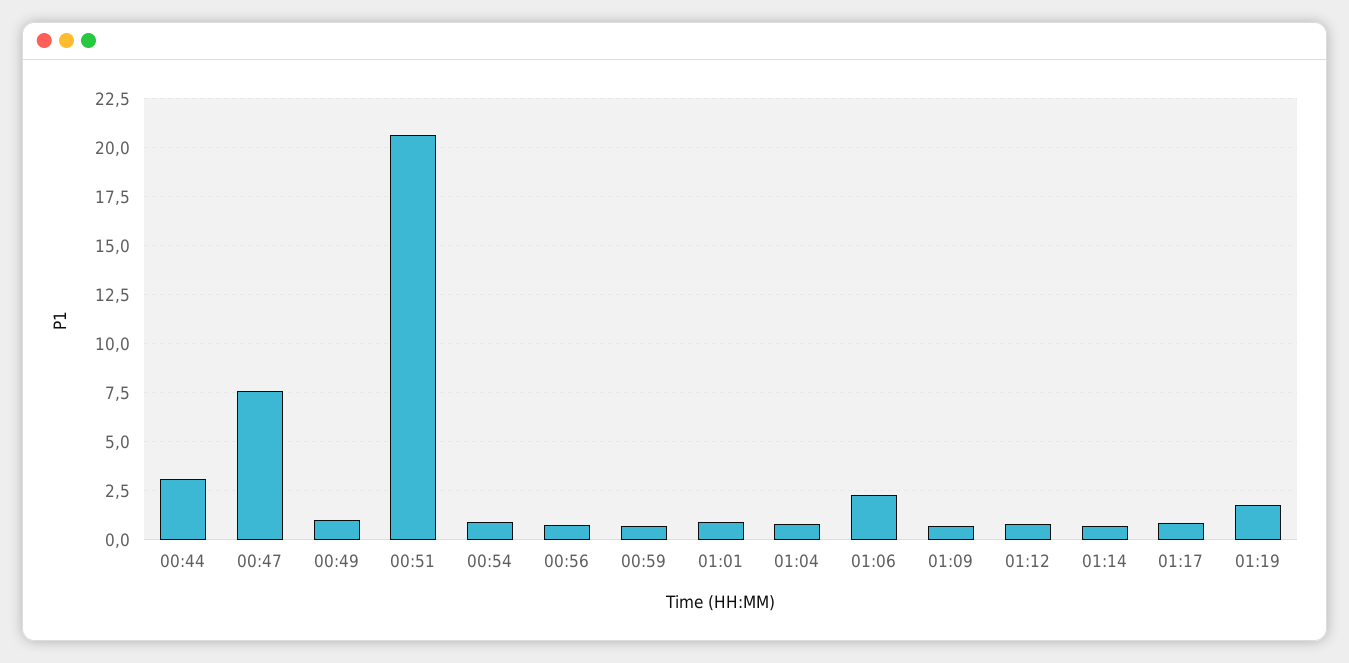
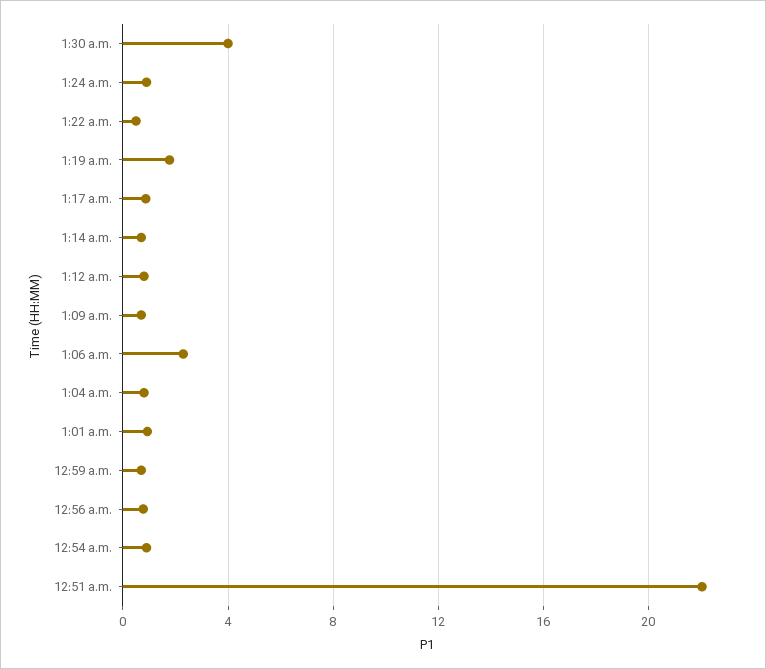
00:44: 3 -> none
00:47: 7.5 -> none
00:49: 1 -> none
00:51: 20.5 -> 22
1:30 a.m.: none -> 4
1:24 a.m.: none -> 1
1:22 a.m.: none -> 0.5

